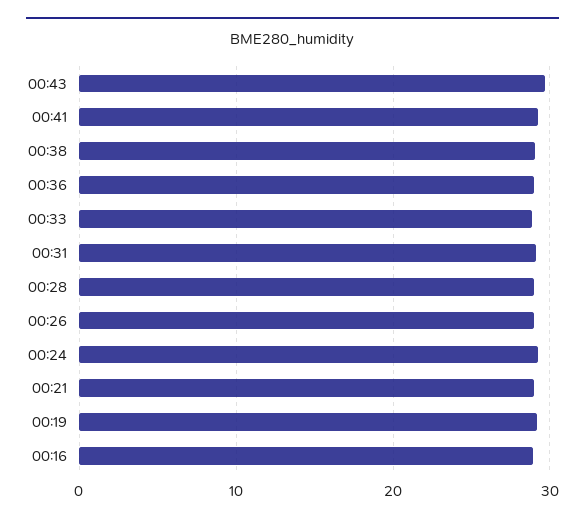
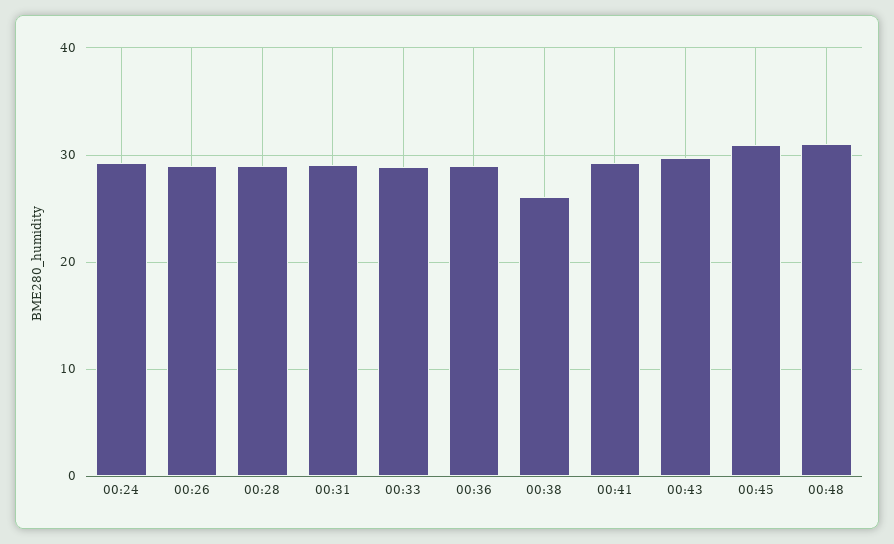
00:38: 29 -> 26
00:21: 29 -> none
00:19: 29 -> none
00:16: 29 -> none
00:45: none -> 31
00:48: none -> 31

